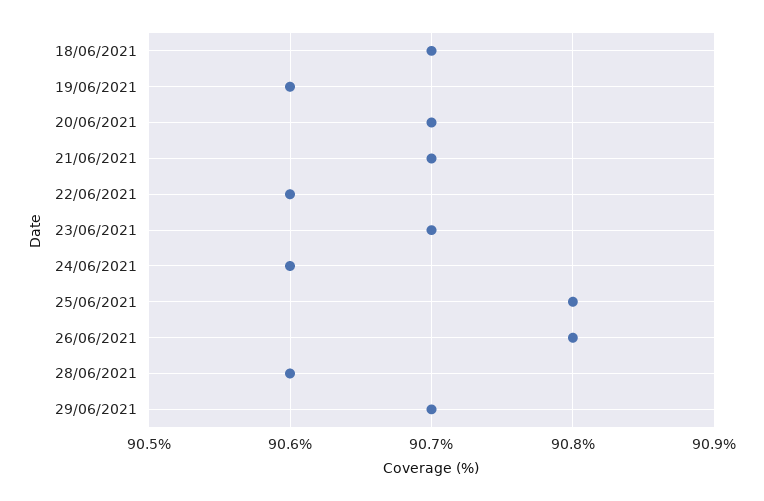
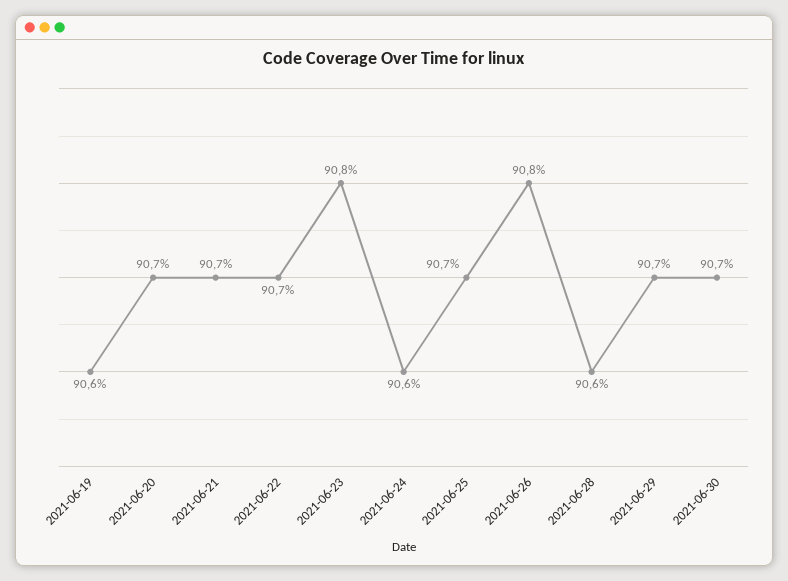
18/06/2021: 90.7 -> none
22/06/2021: 90.6 -> 90.7
23/06/2021: 90.7 -> 90.8
25/06/2021: 90.8 -> 90.7
2021-06-30: none -> 90.7

